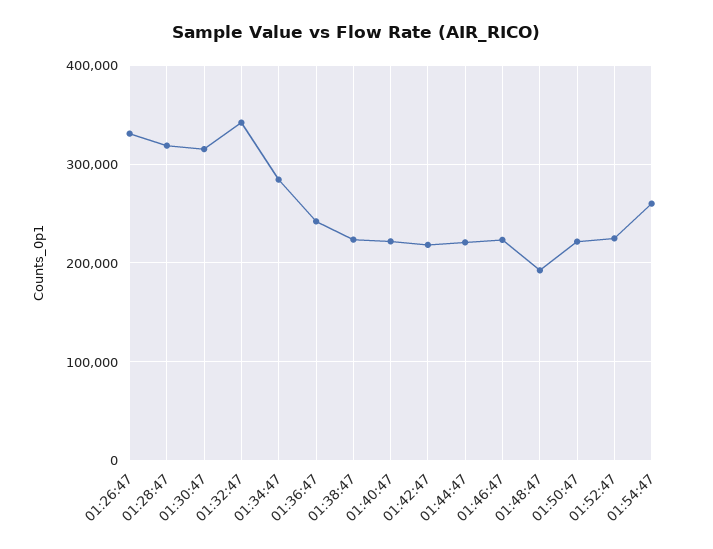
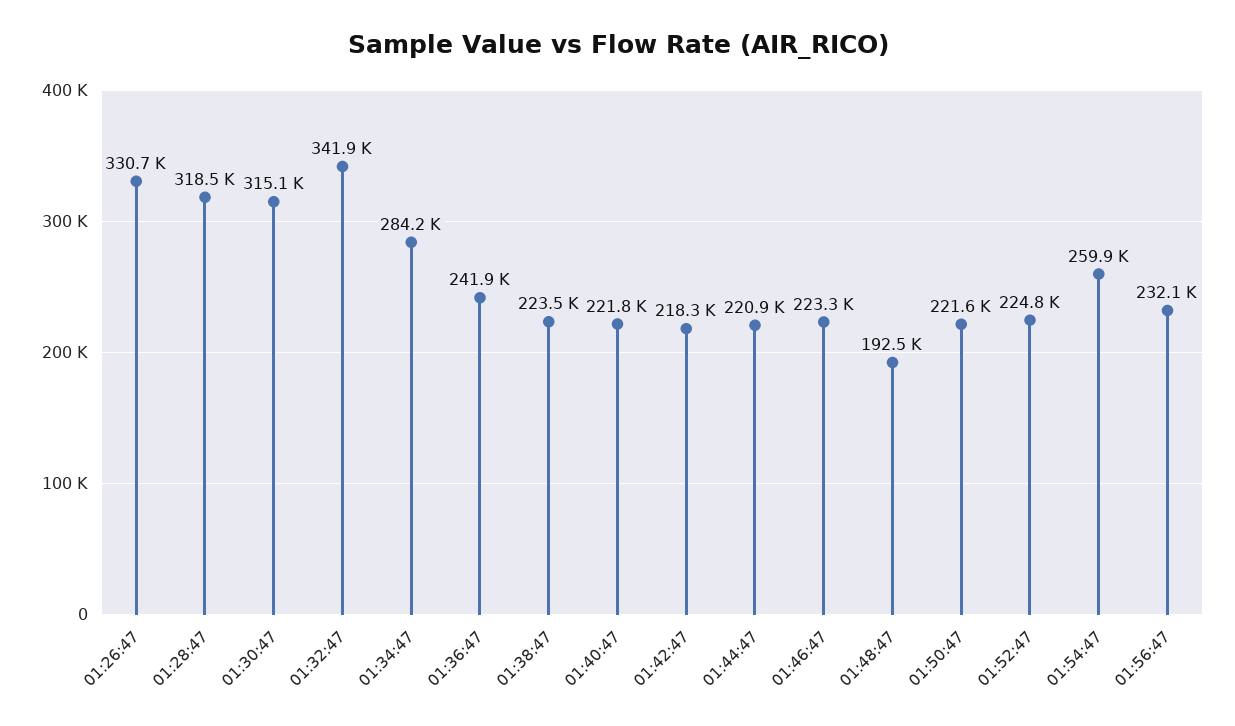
01:56:47: none -> 232100

